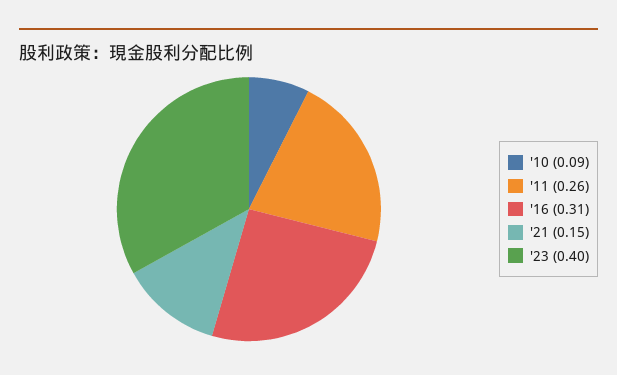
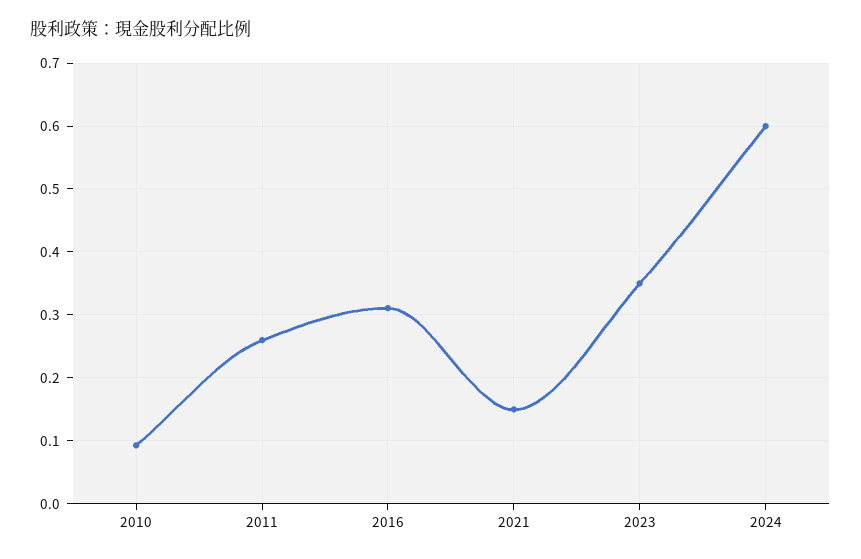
'23: 0.4 -> 0.35
2024: none -> 0.6

